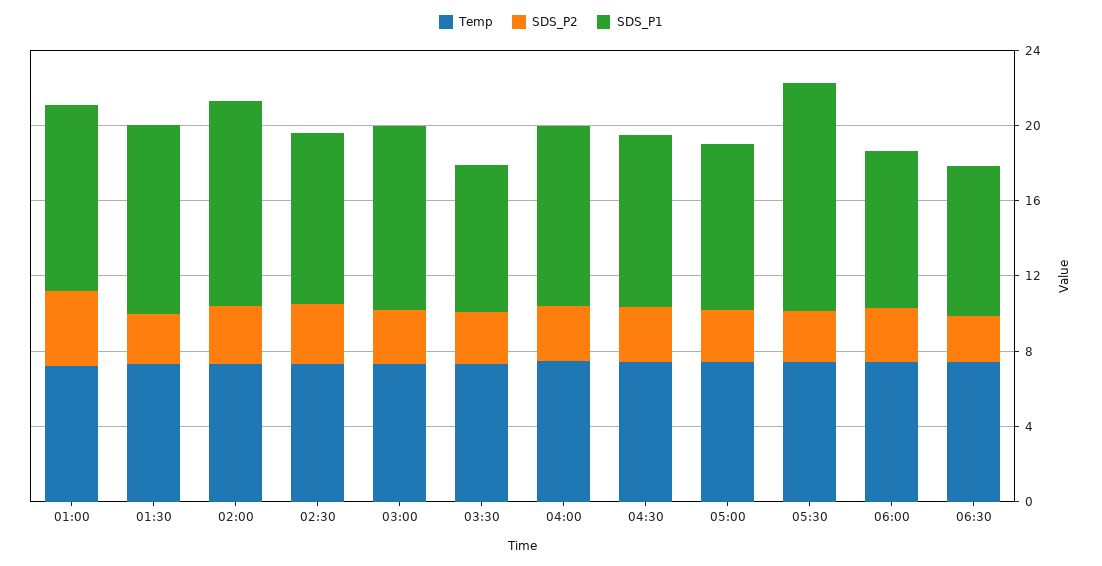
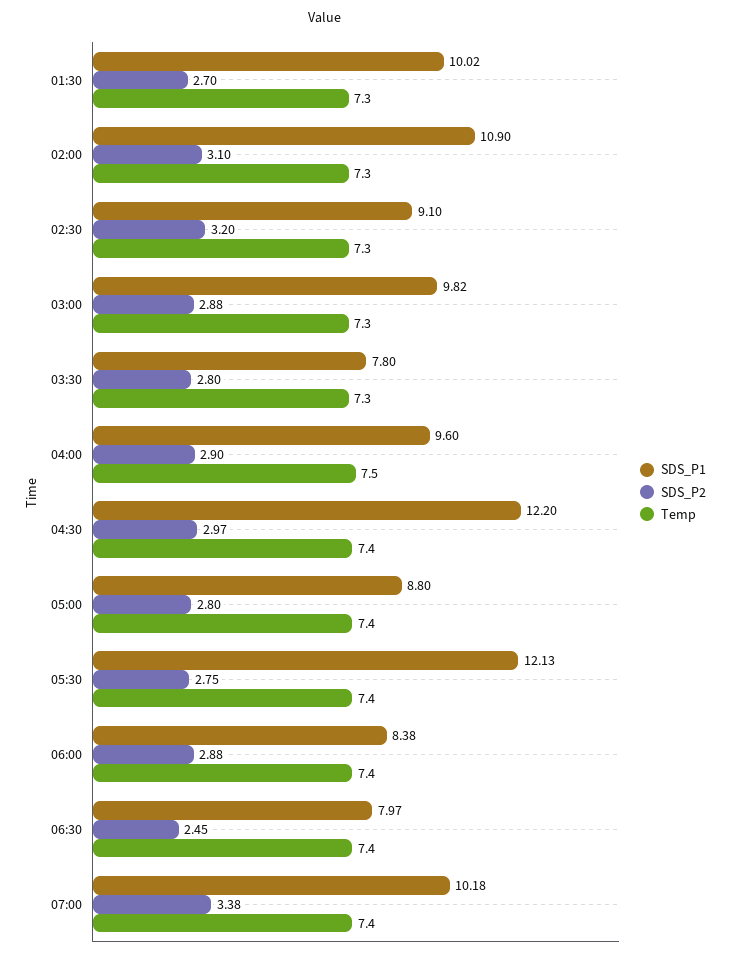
Temp, 01:00: 7 -> none
SDS_P2, 01:00: 4 -> none
SDS_P1, 01:00: 10 -> none
SDS_P1, 04:30: 9 -> 12.2
SDS_P1, 07:00: none -> 10.18
SDS_P2, 07:00: none -> 3.38
Temp, 07:00: none -> 7.4

